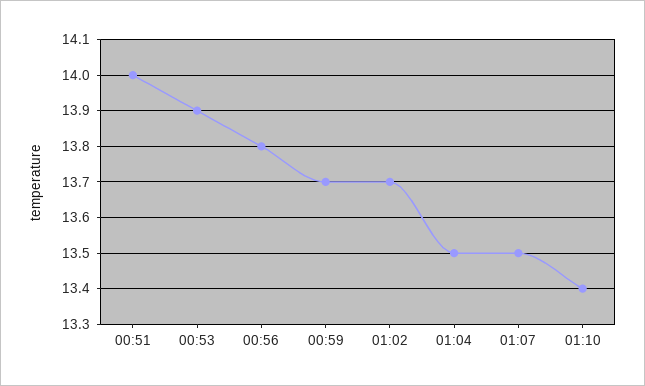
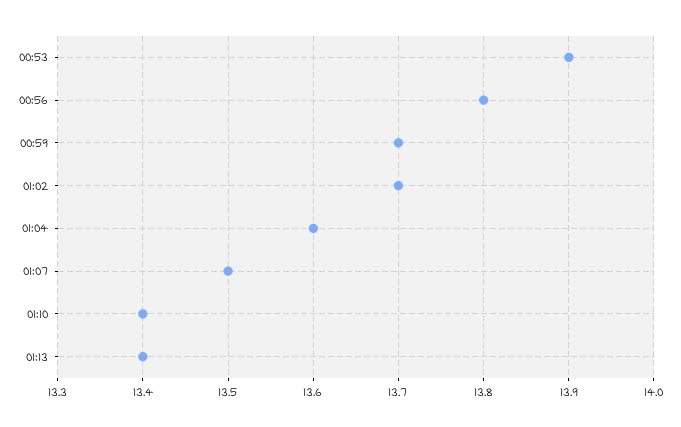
00:51: 14 -> none
01:04: 13.5 -> 13.6
01:13: none -> 13.4

